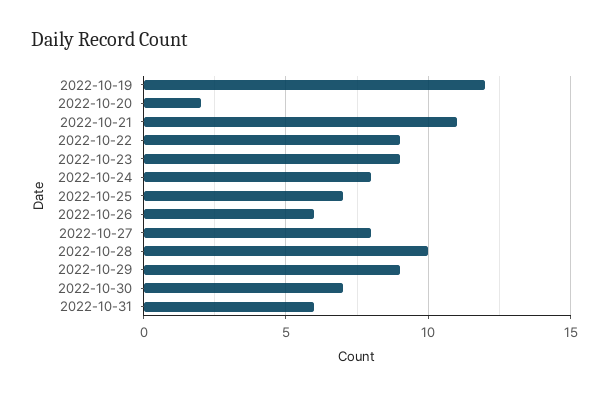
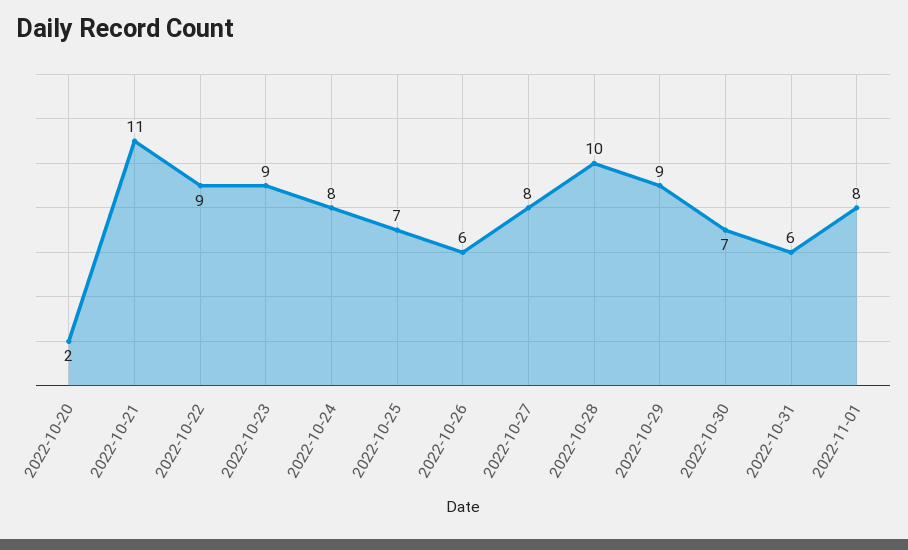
2022-10-19: 12 -> none
2022-11-01: none -> 8

